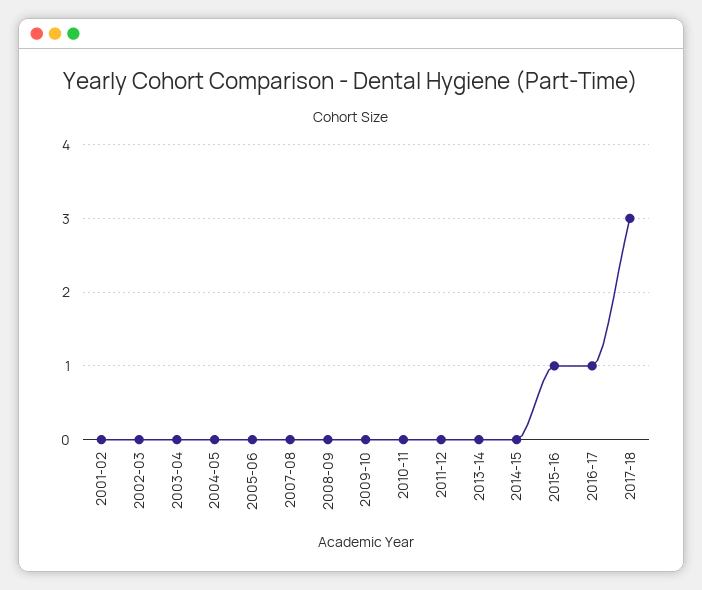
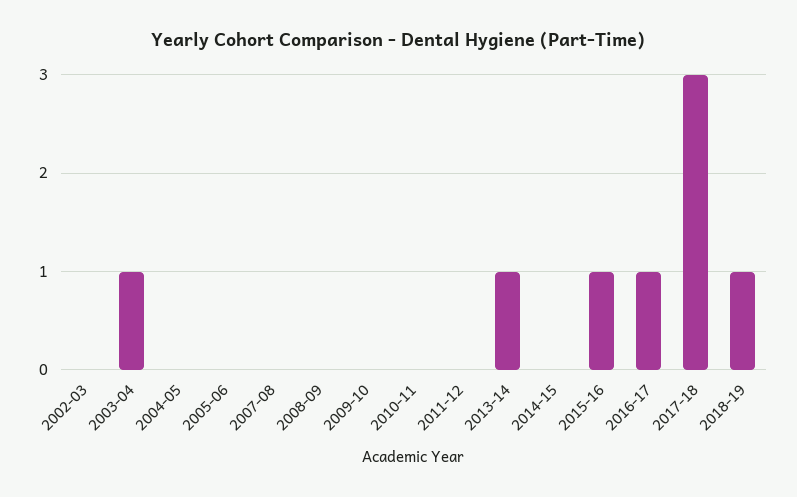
2001-02: 0 -> none
2003-04: 0 -> 1
2013-14: 0 -> 1
2018-19: none -> 1

